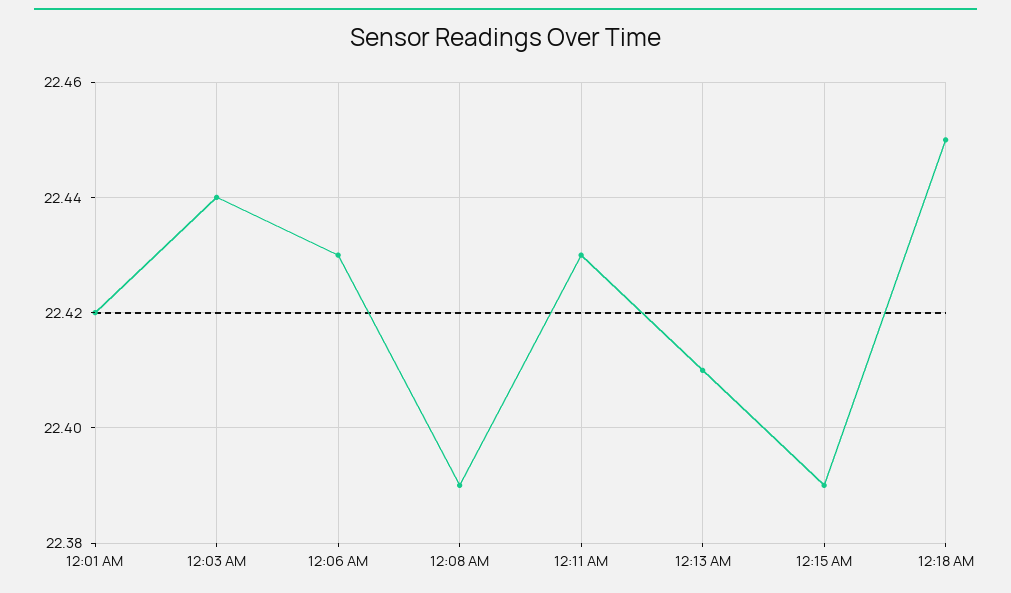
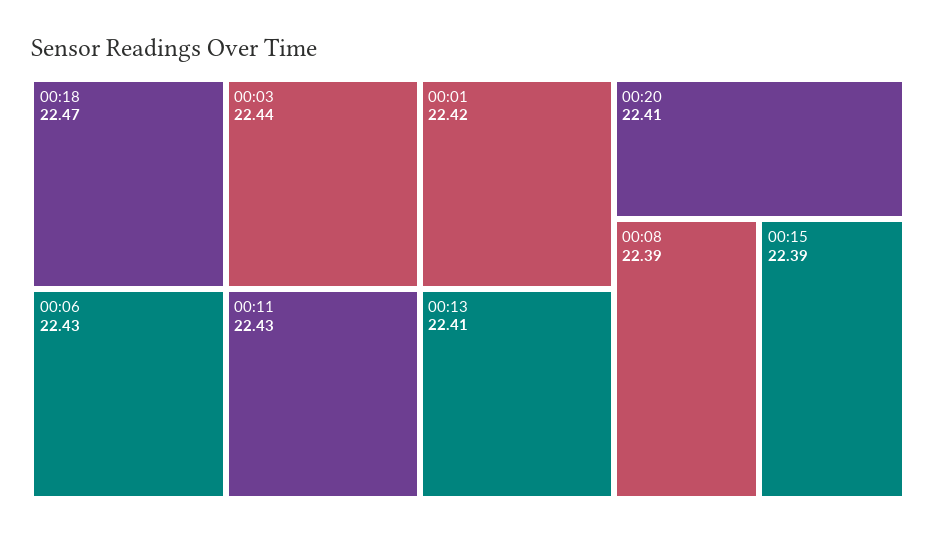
12:18 AM: 22.45 -> 22.47
00:20: none -> 22.41

